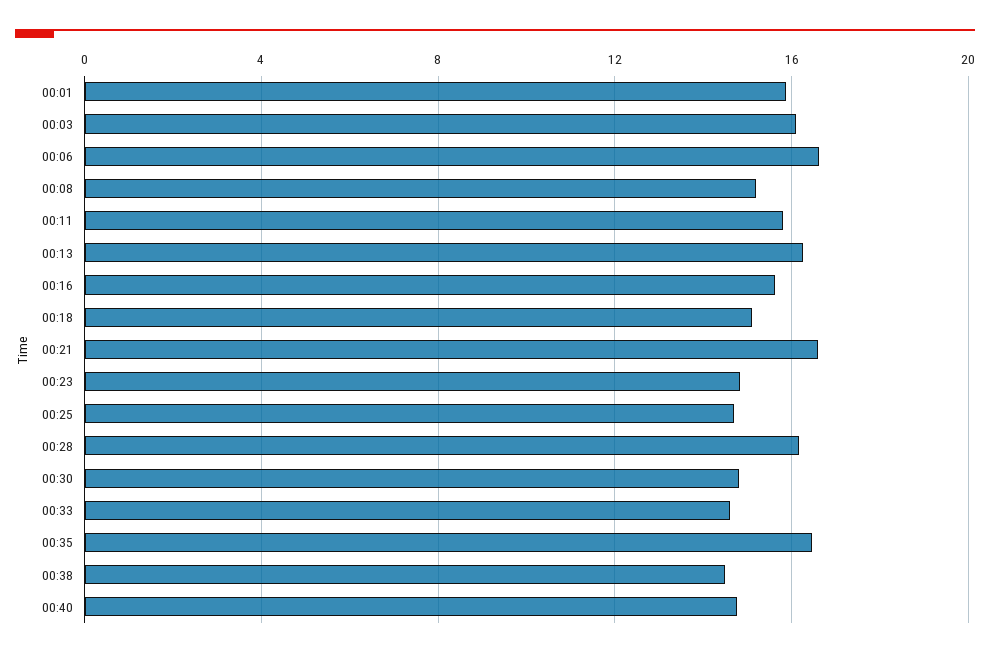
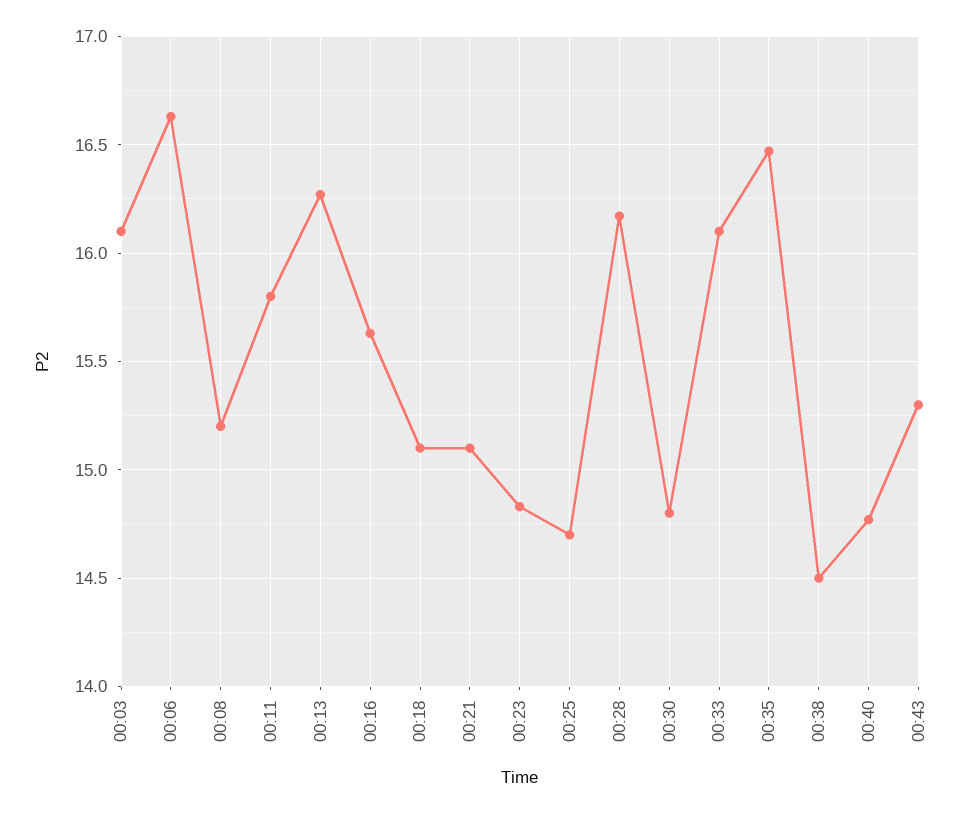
00:01: 16 -> none
00:21: 16.5 -> 15.1
00:33: 14.5 -> 16.1
00:43: none -> 15.3

